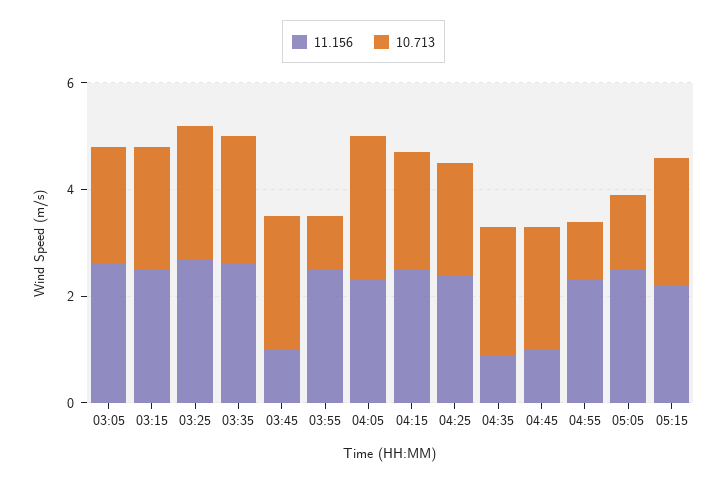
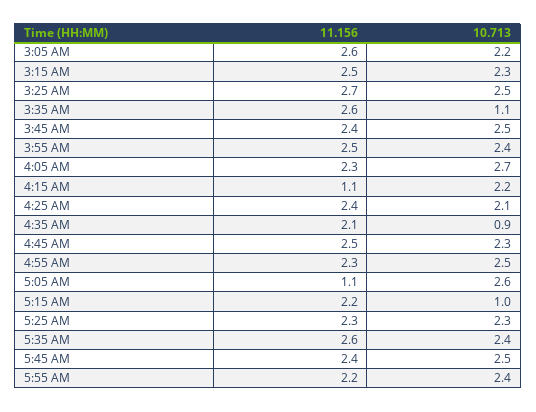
10.713, 03:35: 2.5 -> 1.1
11.156, 03:45: 1 -> 2.4
10.713, 03:55: 1 -> 2.4
11.156, 04:15: 2.5 -> 1.1
11.156, 04:35: 1 -> 2.1
10.713, 04:35: 2.5 -> 0.9
11.156, 04:45: 1 -> 2.5
10.713, 04:55: 1 -> 2.5
11.156, 05:05: 2.5 -> 1.1
10.713, 05:05: 1.5 -> 2.6
10.713, 05:15: 2.5 -> 1
11.156, 5:25 AM: none -> 2.3
10.713, 5:25 AM: none -> 2.3
11.156, 5:35 AM: none -> 2.6
10.713, 5:35 AM: none -> 2.4
11.156, 5:45 AM: none -> 2.4
10.713, 5:45 AM: none -> 2.5
11.156, 5:55 AM: none -> 2.2
10.713, 5:55 AM: none -> 2.4

